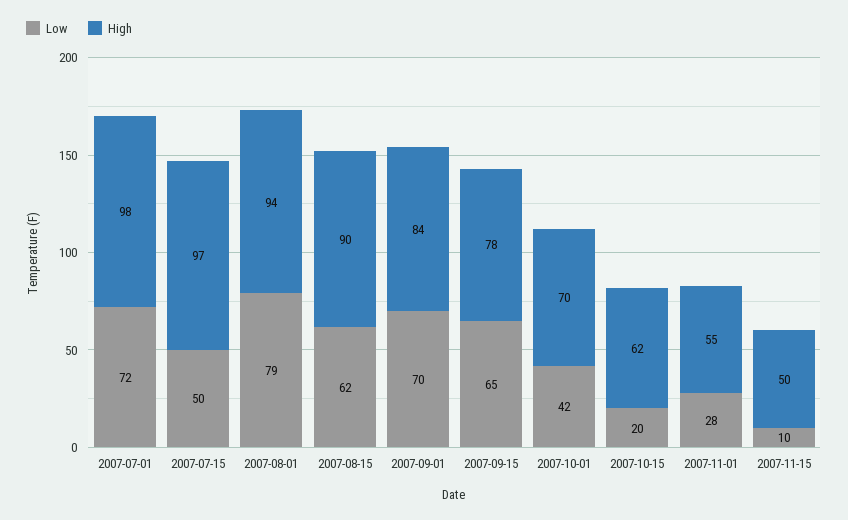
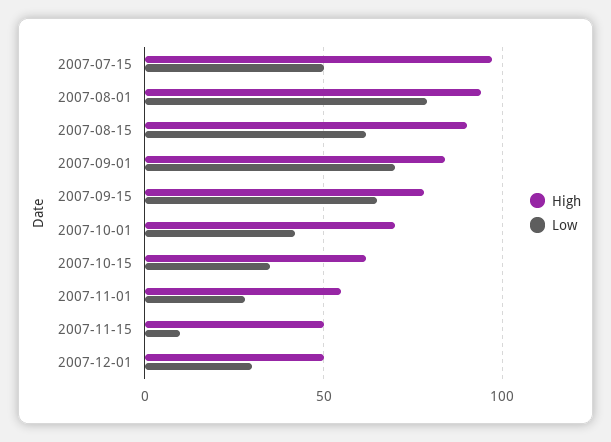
Low, 2007-07-01: 72 -> none
High, 2007-07-01: 98 -> none
Low, 2007-10-15: 20 -> 35
High, 2007-12-01: none -> 50
Low, 2007-12-01: none -> 30

